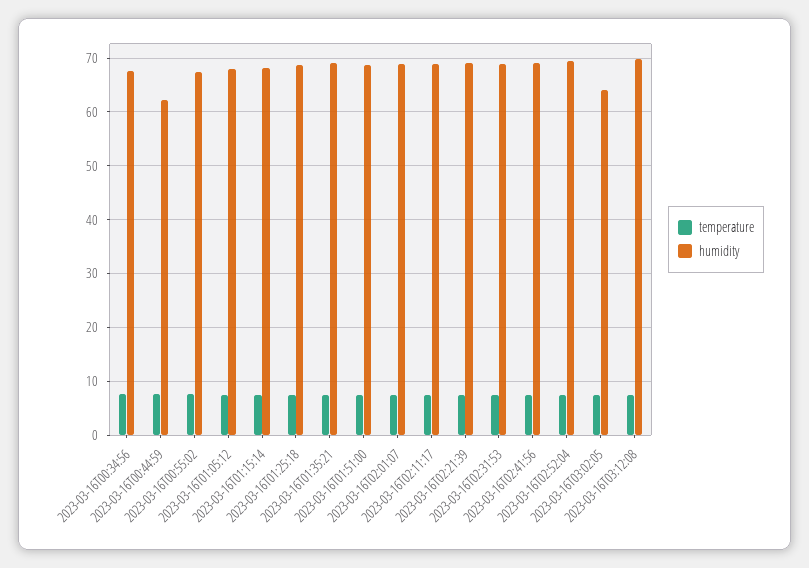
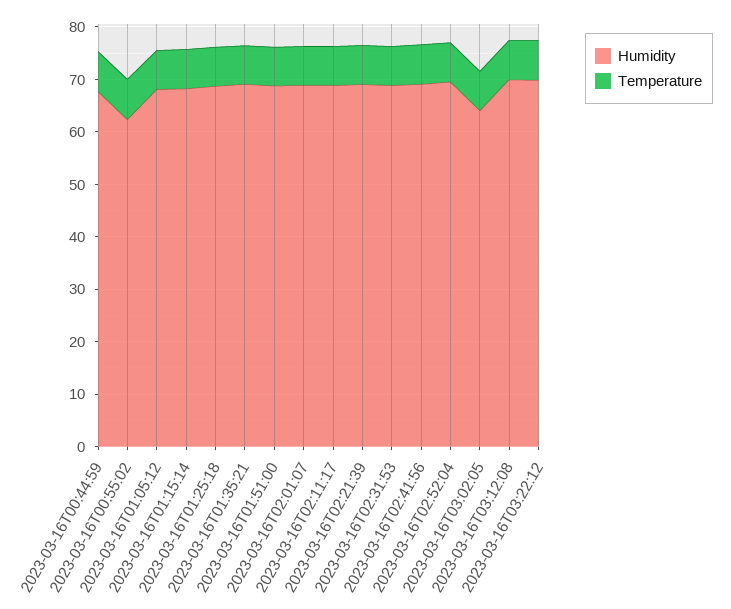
temperature, 2023-03-16T00:34:56: 8 -> none
humidity, 2023-03-16T00:34:56: 68 -> none
humidity, 2023-03-16T00:44:59: 62 -> 68
humidity, 2023-03-16T00:55:02: 68 -> 62
humidity, 2023-03-16T03:22:12: none -> 70
temperature, 2023-03-16T03:22:12: none -> 8

